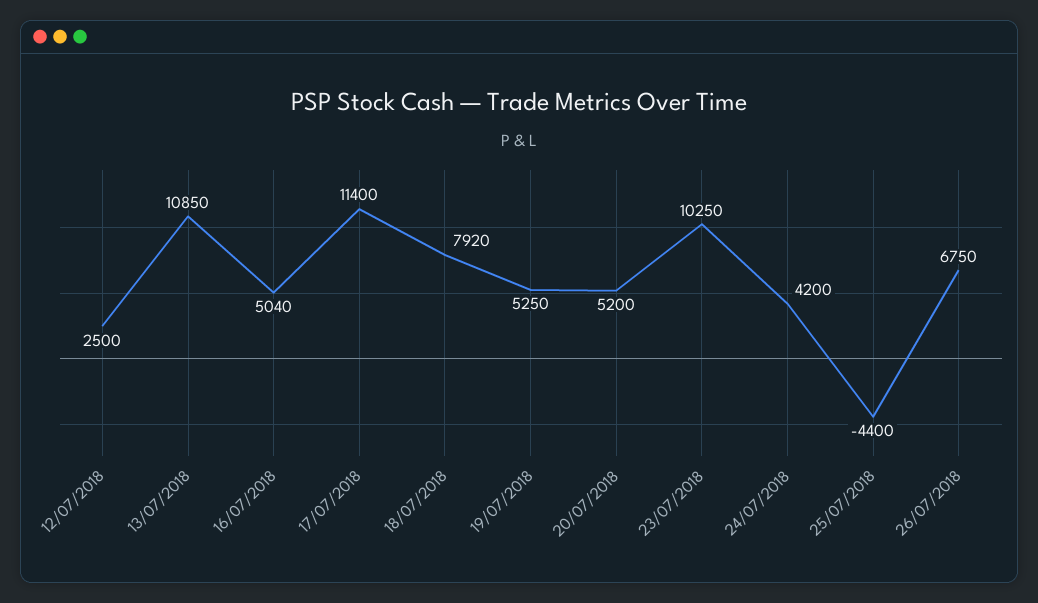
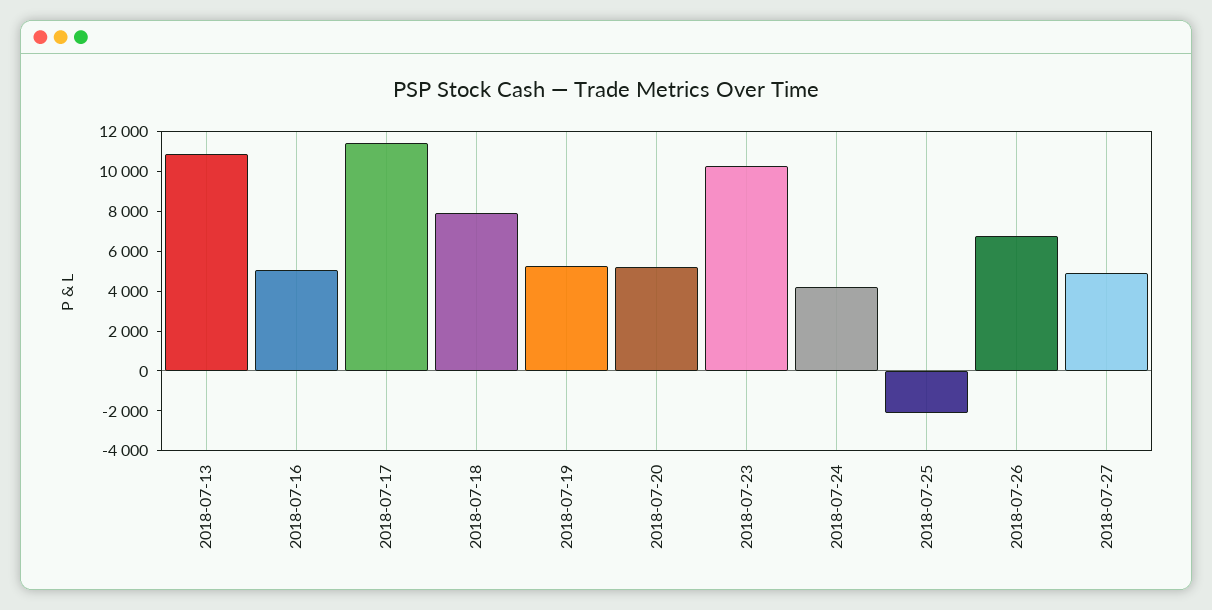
12/07/2018: 2500 -> none
25/07/2018: -4400 -> -2000
2018-07-27: none -> 5000

